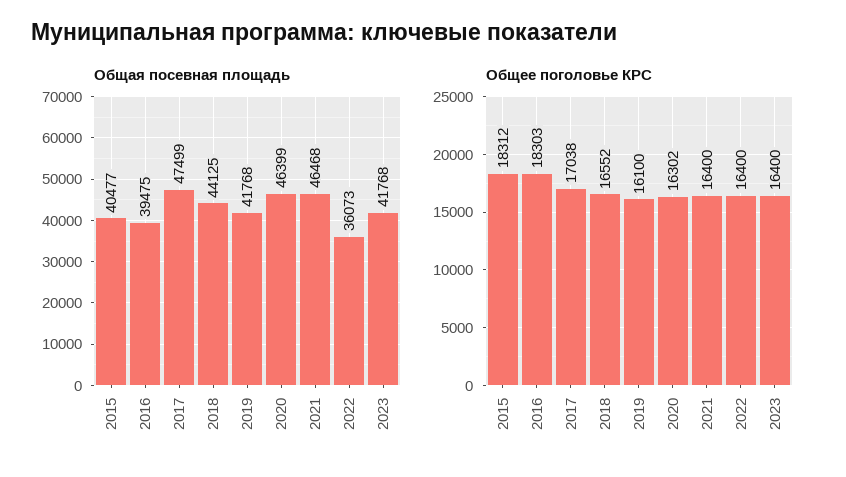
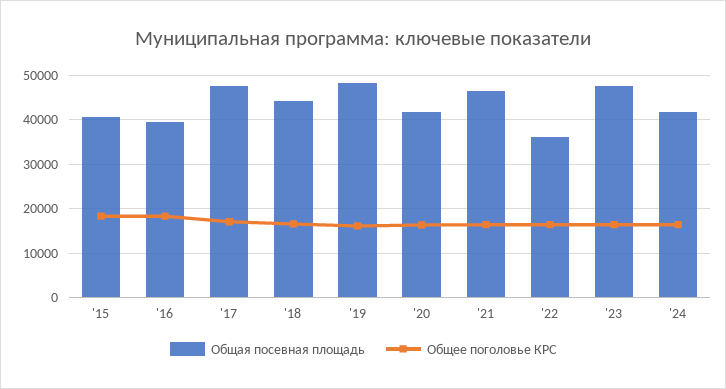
Общая посевная площадь, 2019: 41768 -> 48000
Общая посевная площадь, 2020: 46399 -> 42000
Общая посевная площадь, 2023: 41768 -> 48000
Общая посевная площадь, '24: none -> 42000
Общее поголовье КРС, '24: none -> 16000

